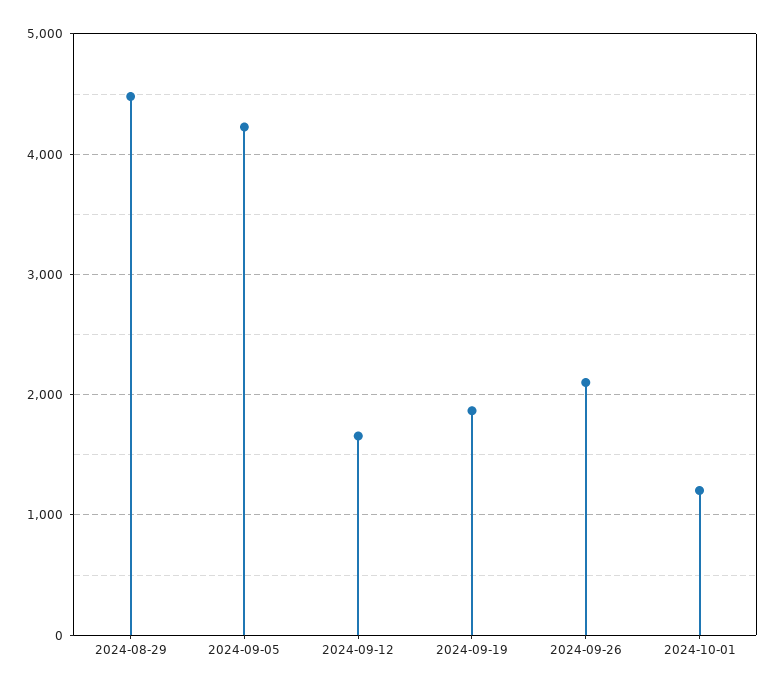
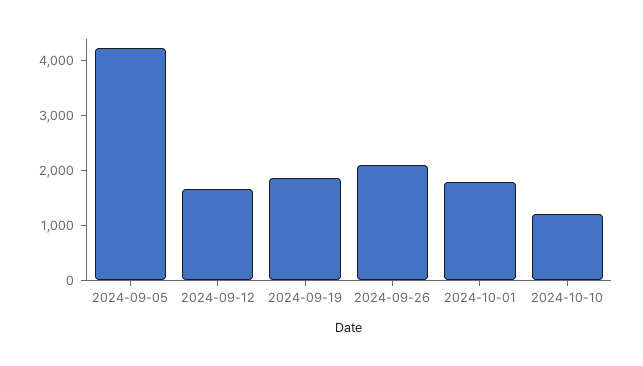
2024-08-29: 4500 -> none
2024-10-01: 1200 -> 1800
2024-10-10: none -> 1200

